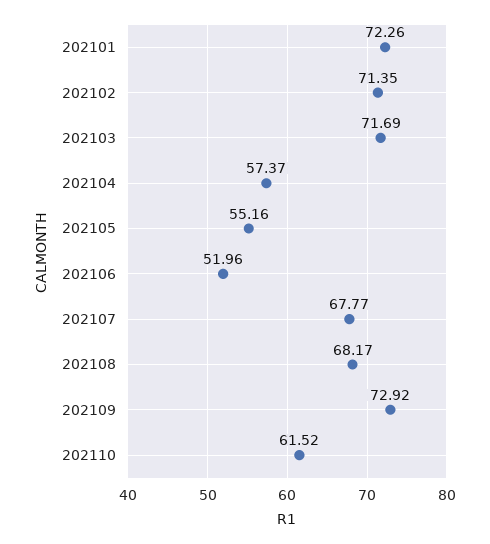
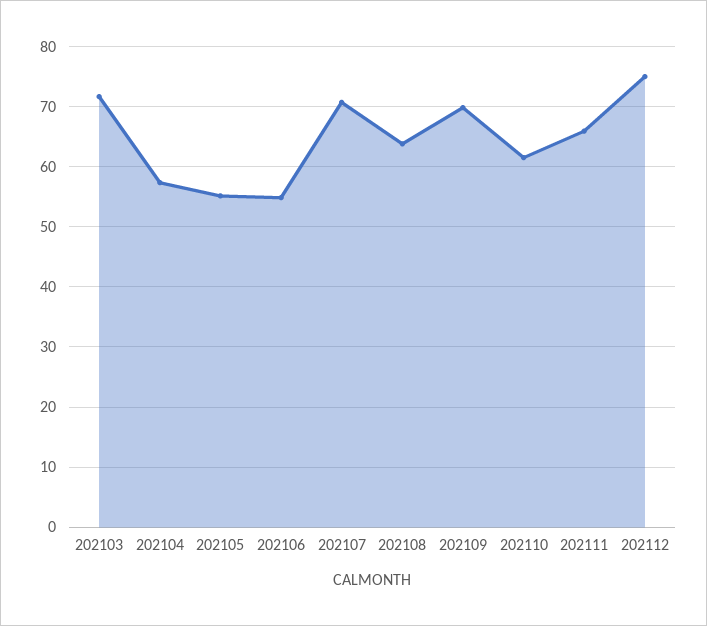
202101: 72.26 -> none
202102: 71.35 -> none
202106: 51.96 -> 55
202107: 67.77 -> 71
202108: 68.17 -> 64
202109: 72.92 -> 70
202111: none -> 66
202112: none -> 75

